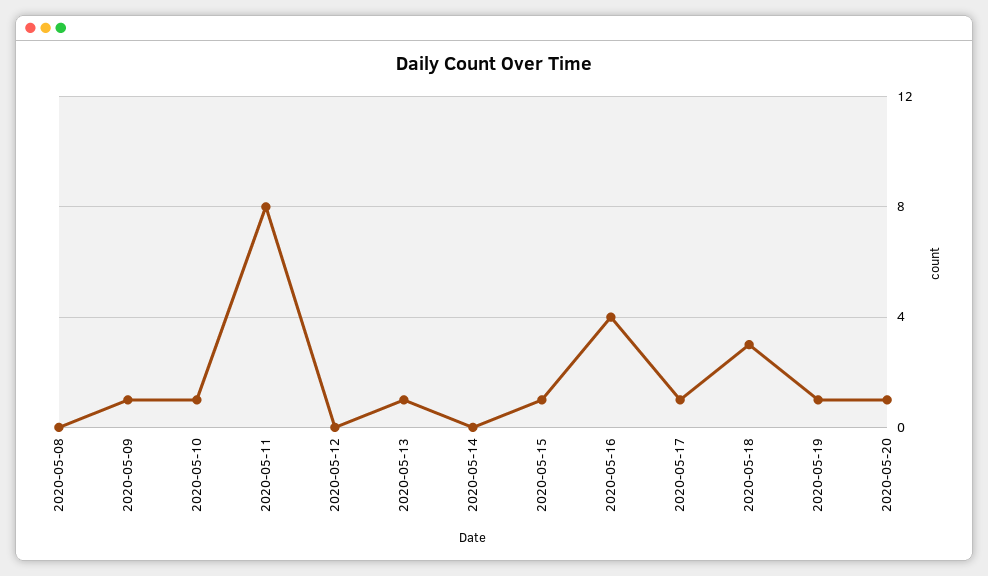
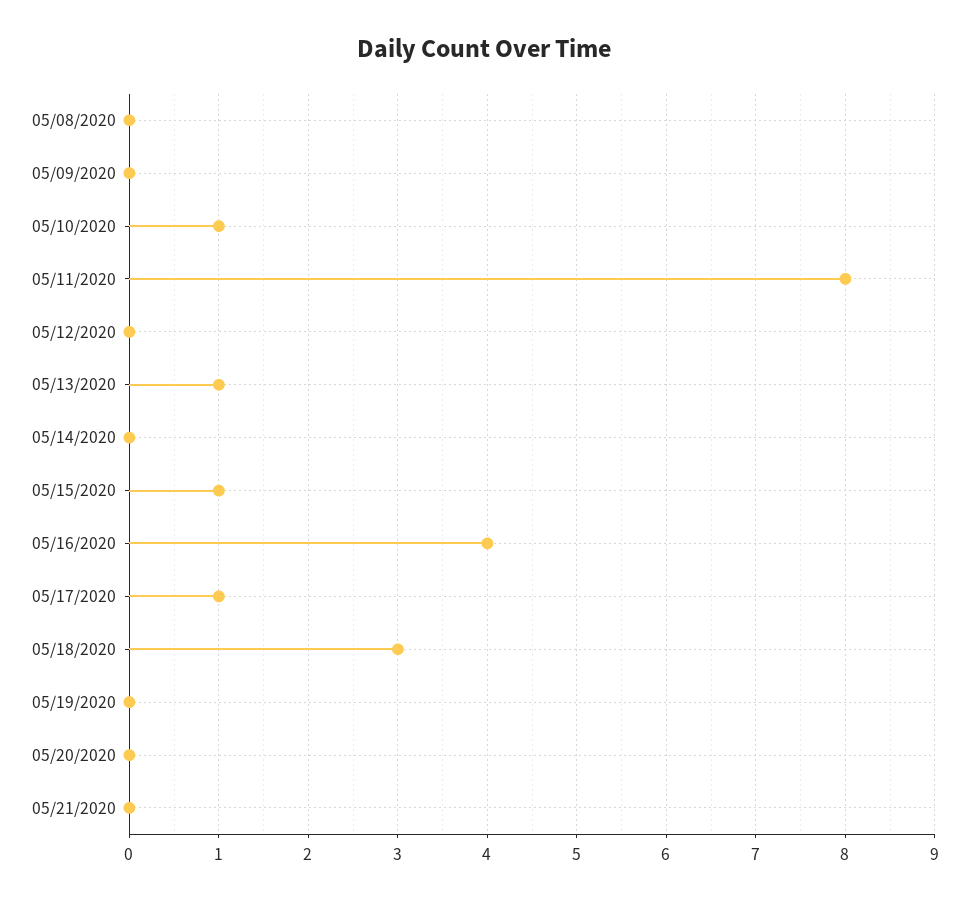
2020-05-09: 1 -> 0
2020-05-19: 1 -> 0
2020-05-20: 1 -> 0
05/21/2020: none -> 0

